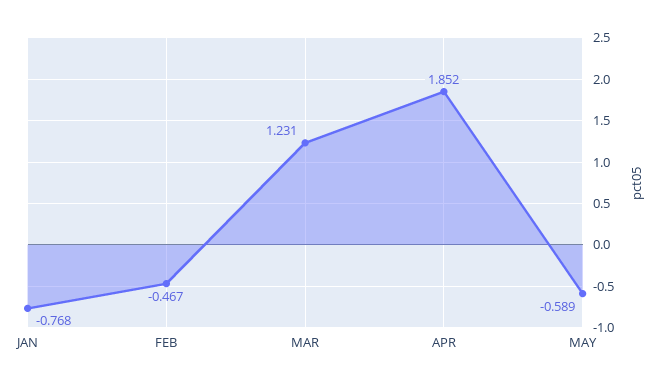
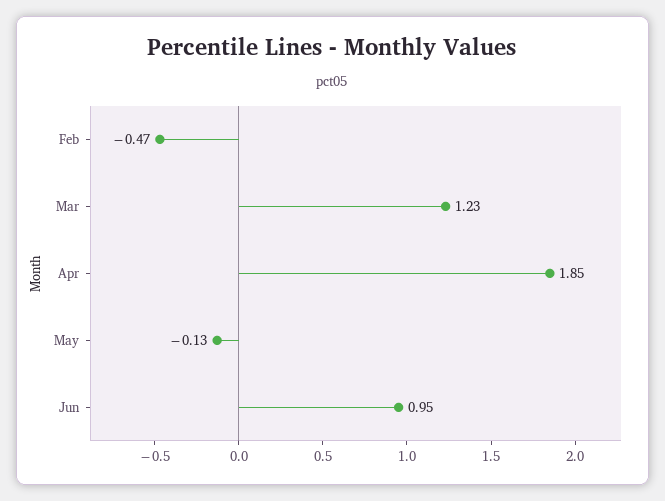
JAN: -0.768 -> none
MAY: -0.589 -> -0.13
Jun: none -> 0.95

